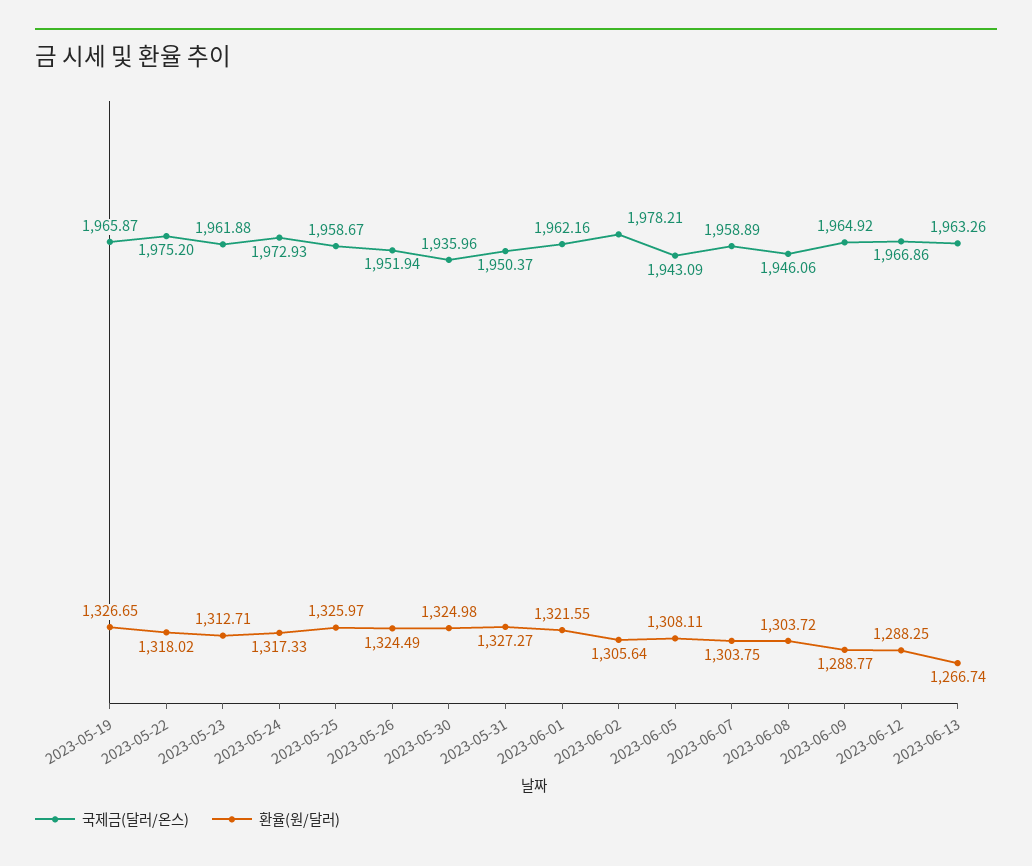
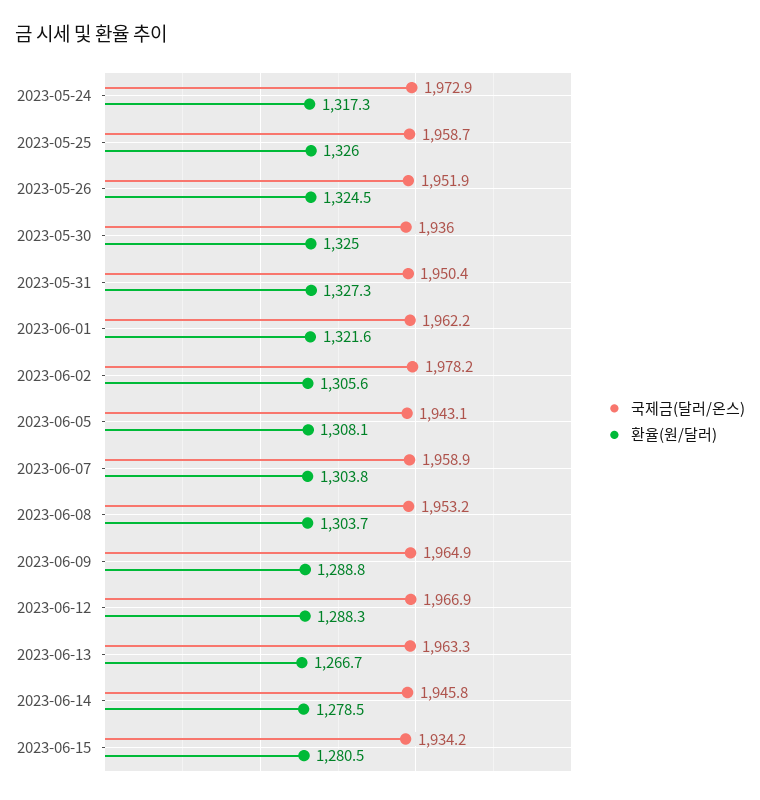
국제금(달러/온스), 2023-05-19: 1965.87 -> none
환율(원/달러), 2023-05-19: 1326.65 -> none
국제금(달러/온스), 2023-05-22: 1975.2 -> none
환율(원/달러), 2023-05-22: 1318.02 -> none
국제금(달러/온스), 2023-05-23: 1961.88 -> none
환율(원/달러), 2023-05-23: 1312.71 -> none
국제금(달러/온스), 2023-06-08: 1946.06 -> 1953.2
국제금(달러/온스), 2023-06-14: none -> 1945.8
환율(원/달러), 2023-06-14: none -> 1278.5
국제금(달러/온스), 2023-06-15: none -> 1934.2
환율(원/달러), 2023-06-15: none -> 1280.5

